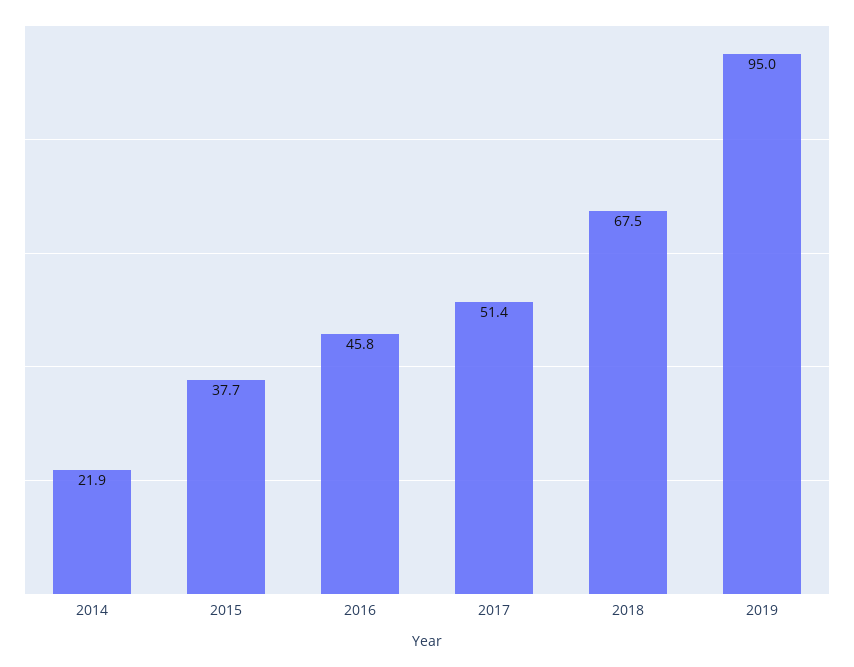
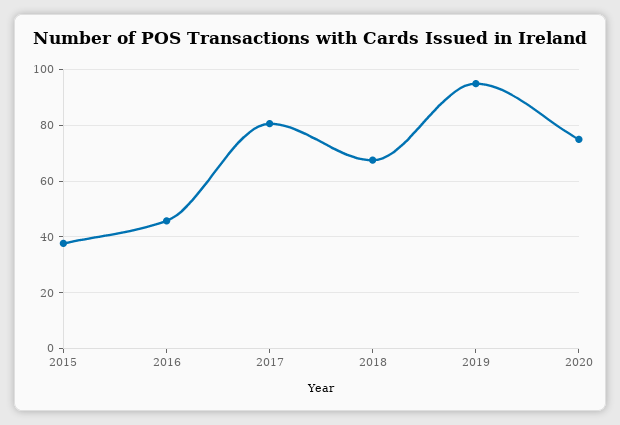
2014: 21.9 -> none
2017: 51.4 -> 80
2020: none -> 75

